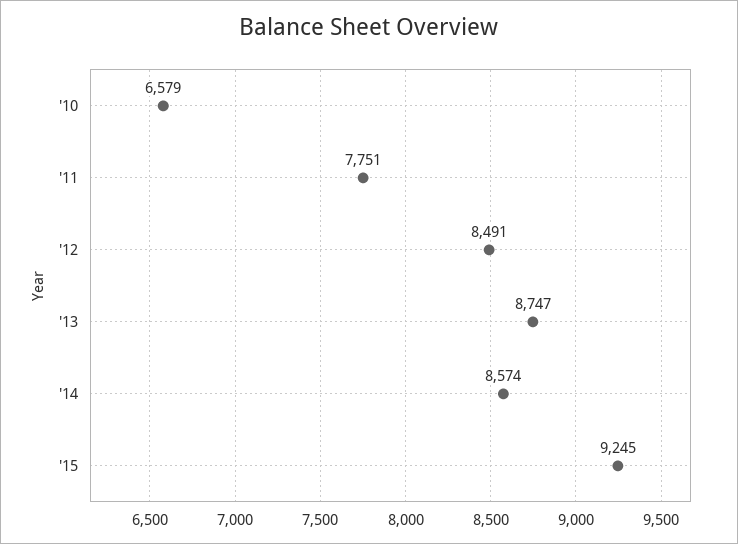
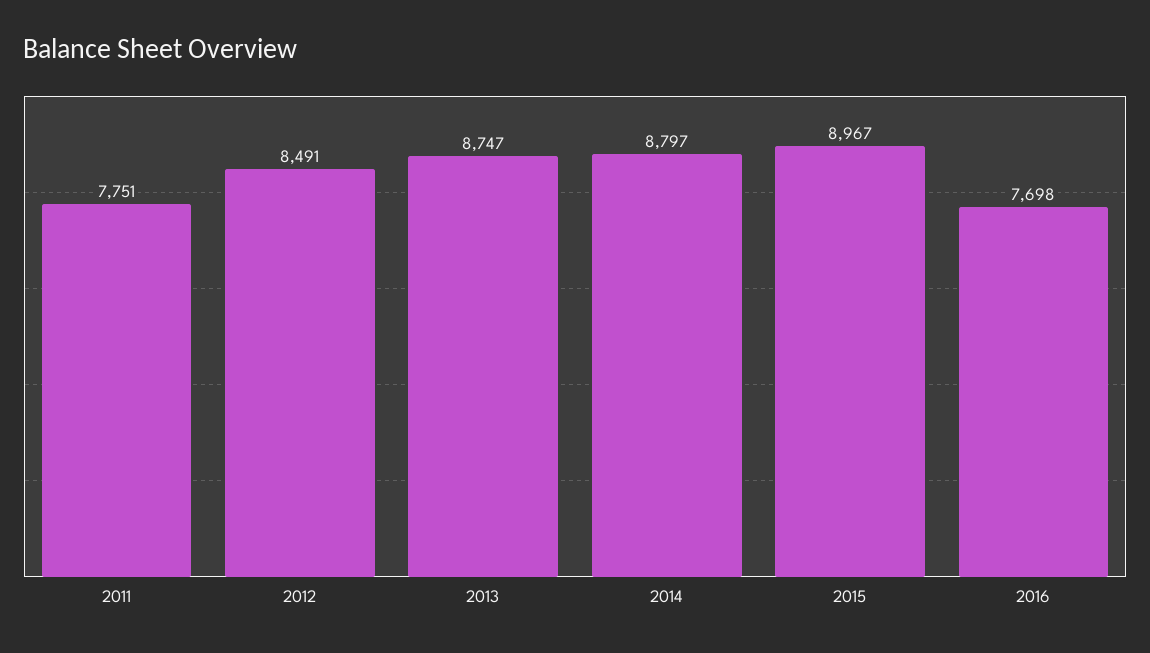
'10: 6579 -> none
'14: 8574 -> 8797
'15: 9245 -> 8967
2016: none -> 7698

